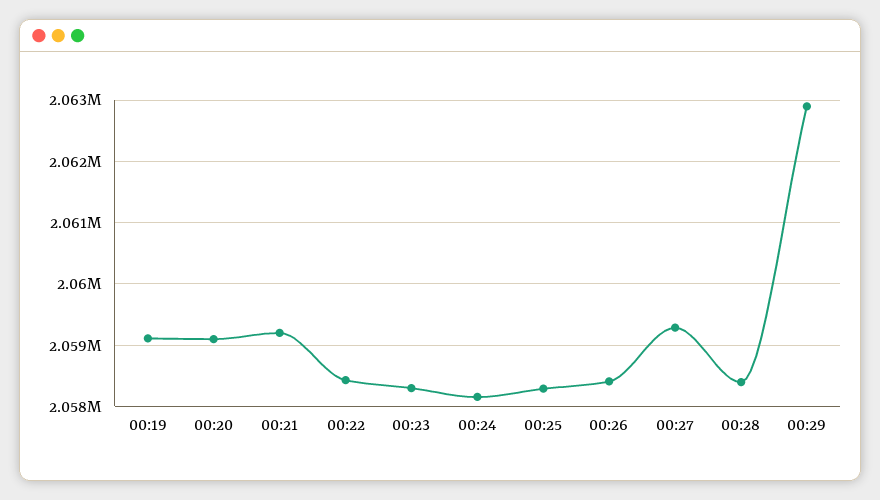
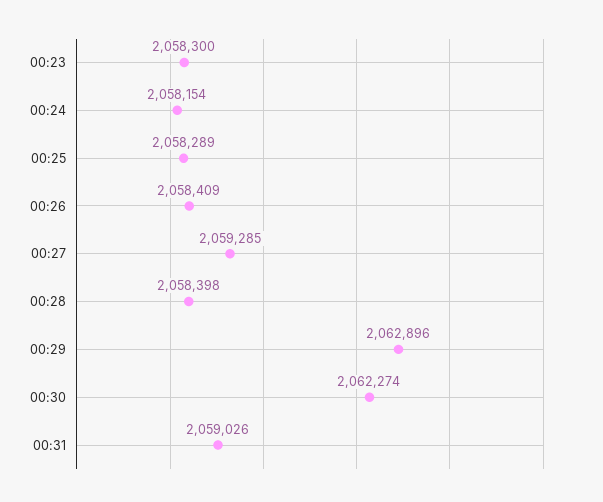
00:19: 2059100 -> none
00:20: 2059100 -> none
00:21: 2059200 -> none
00:22: 2058400 -> none
00:30: none -> 2062274
00:31: none -> 2059026

